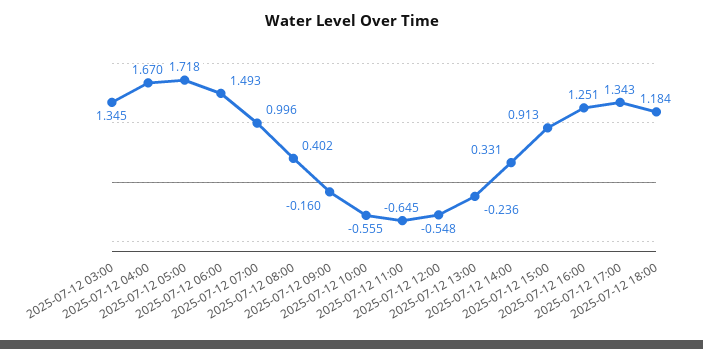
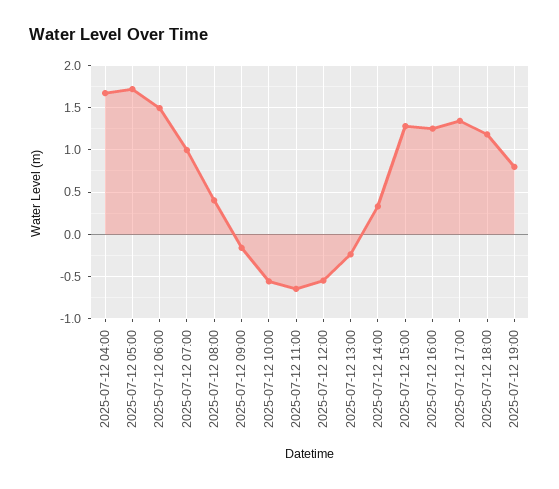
2025-07-12 03:00: 1.345 -> none
2025-07-12 15:00: 0.913 -> 1.3
2025-07-12 19:00: none -> 0.8

